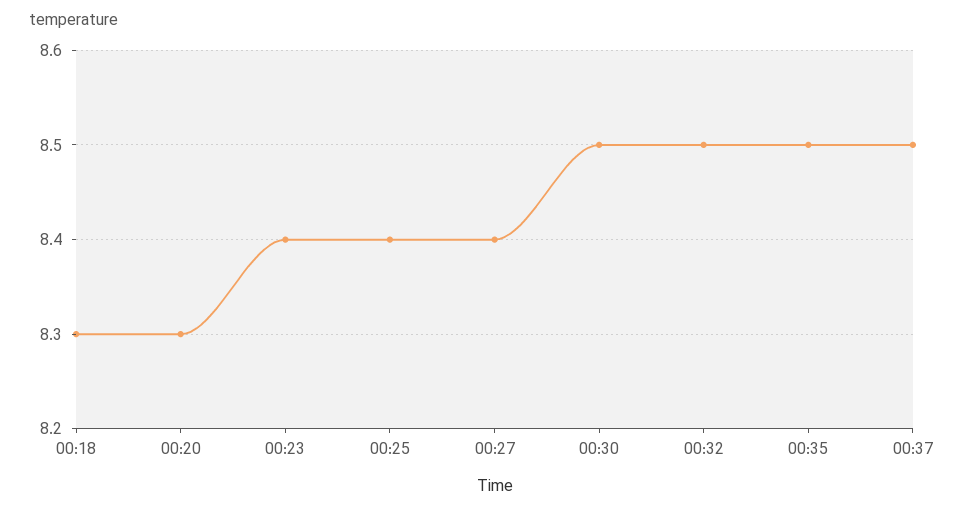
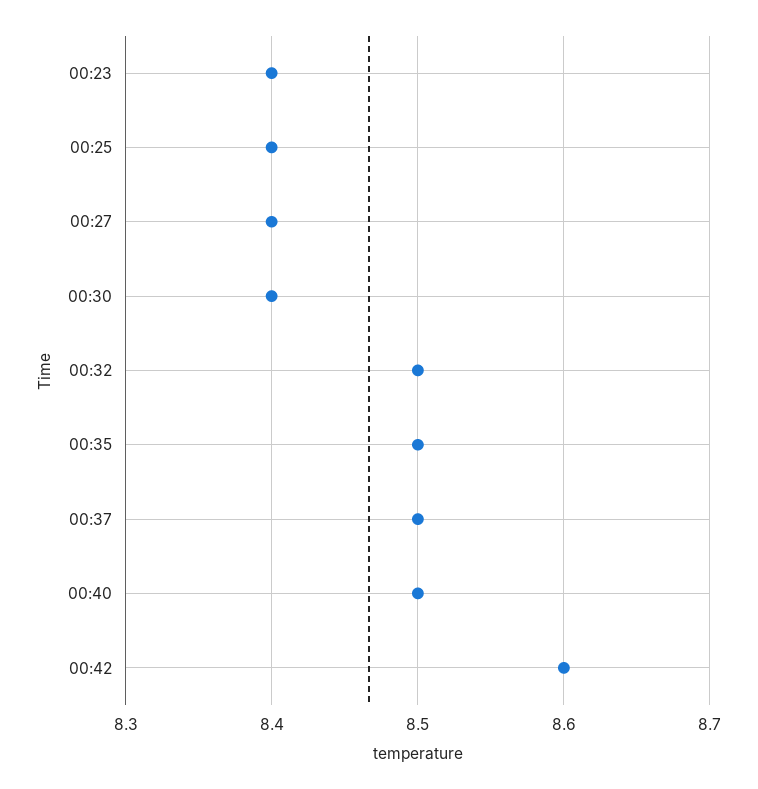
00:18: 8.3 -> none
00:20: 8.3 -> none
00:30: 8.5 -> 8.4
00:40: none -> 8.5
00:42: none -> 8.6

